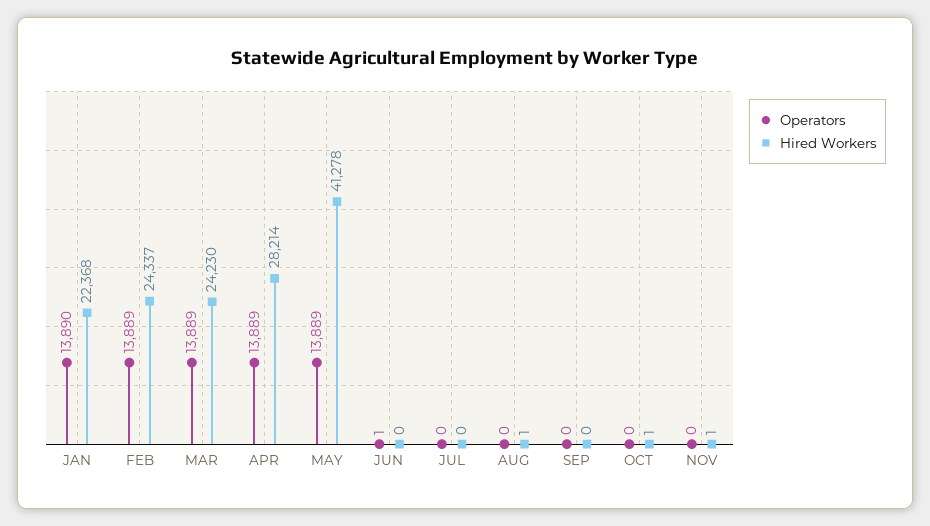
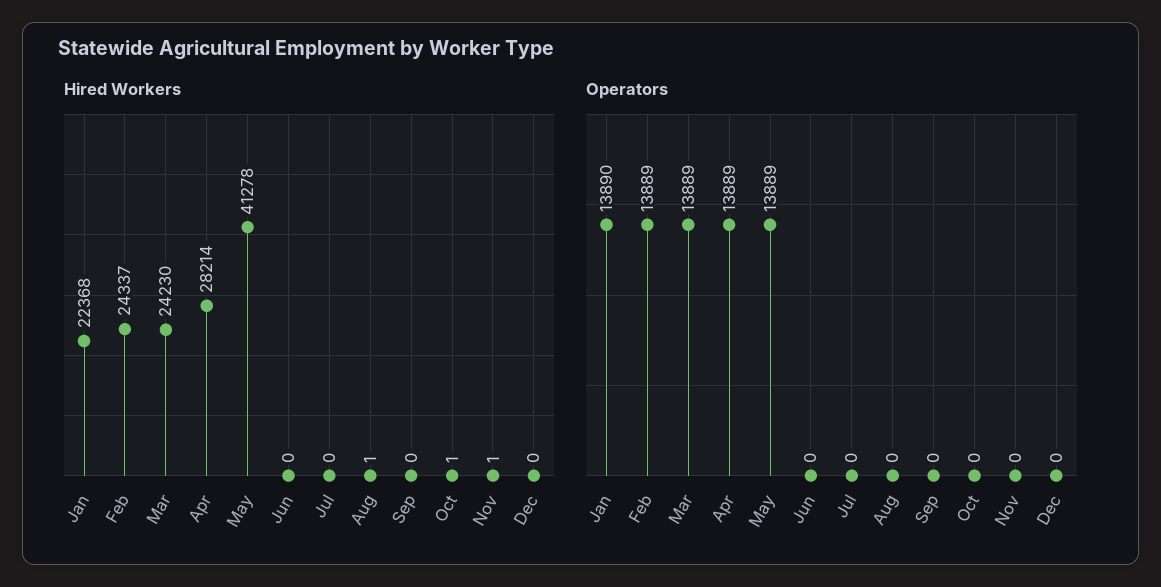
Operators, JUN: 1 -> 0
Hired Workers, Dec: none -> 0
Operators, Dec: none -> 0

